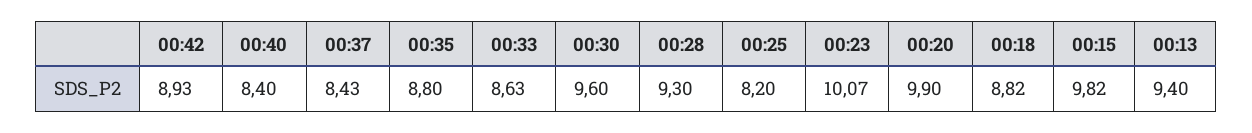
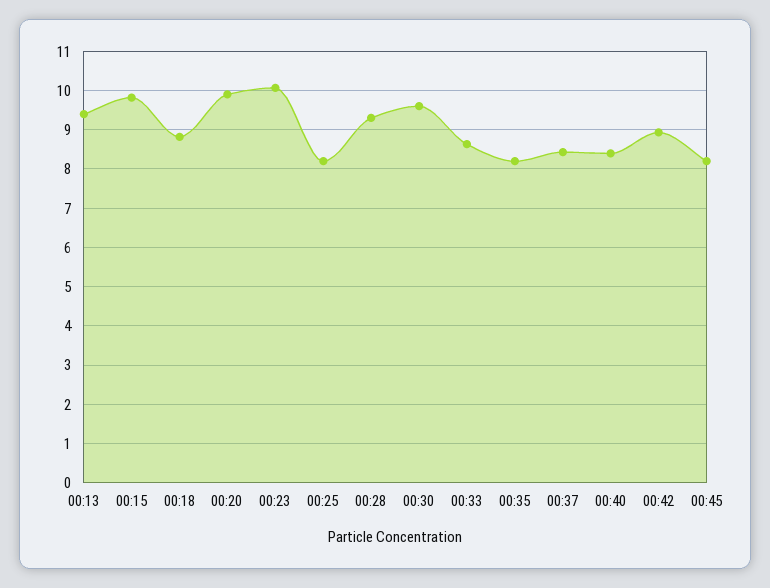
00:35: 8.8 -> 8.2
00:45: none -> 8.2

